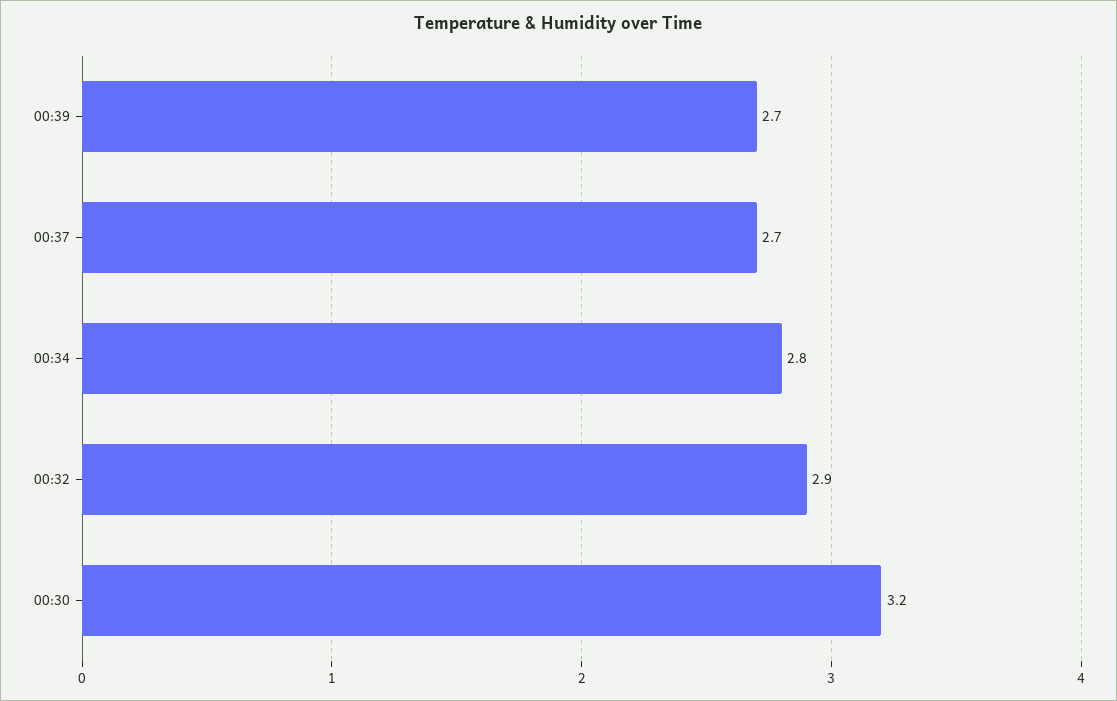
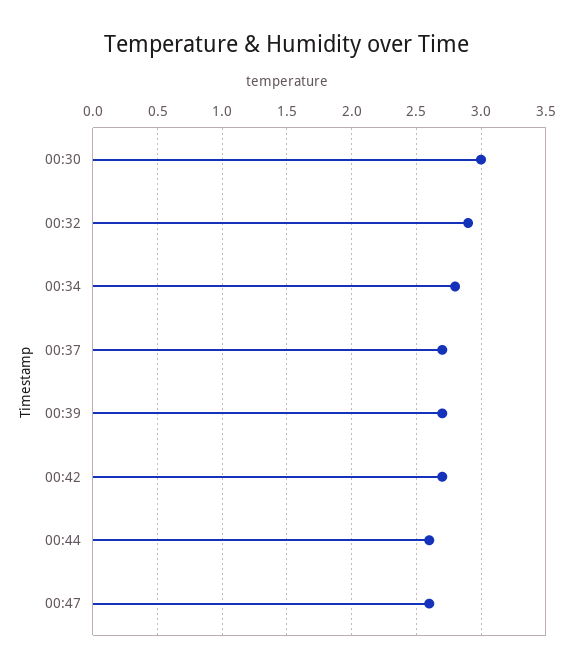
00:30: 3.2 -> 3
00:42: none -> 2.7
00:44: none -> 2.6
00:47: none -> 2.6

